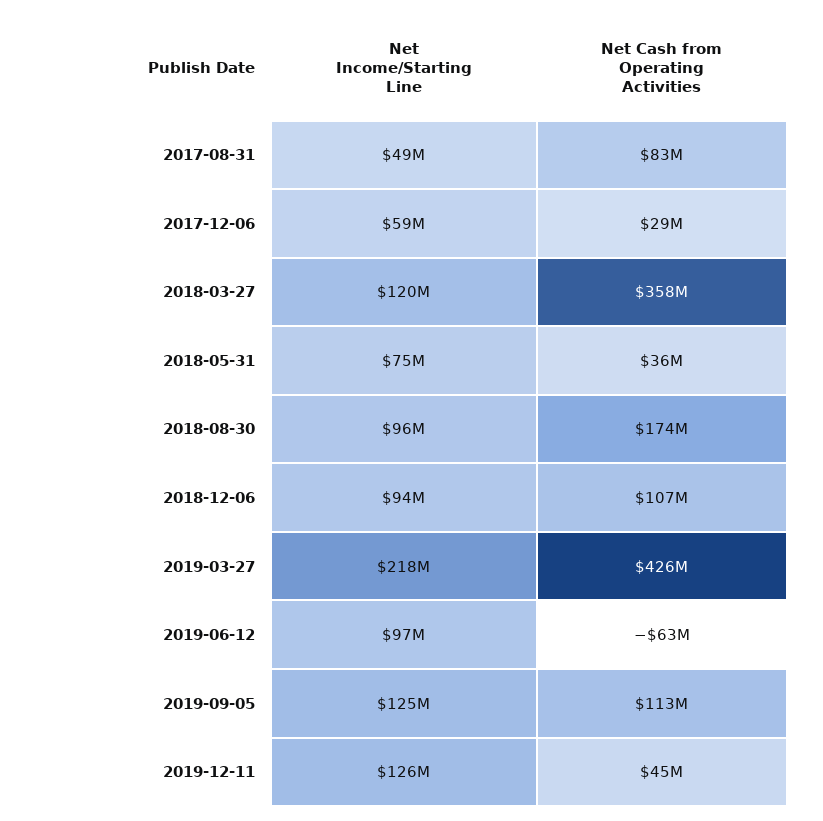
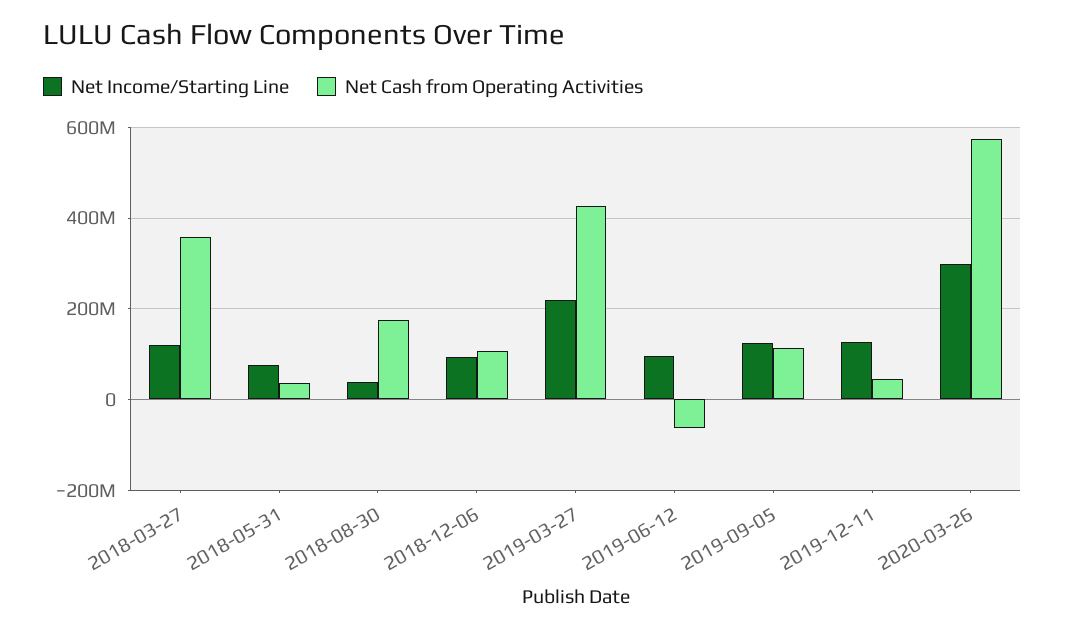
Net Income/Starting Line, 2017-08-31: 49000000 -> none
Net Cash from Operating Activities, 2017-08-31: 83000000 -> none
Net Income/Starting Line, 2017-12-06: 59000000 -> none
Net Cash from Operating Activities, 2017-12-06: 29000000 -> none
Net Income/Starting Line, 2018-08-30: 96000000 -> 40000000
Net Income/Starting Line, 2020-03-26: none -> 300000000
Net Cash from Operating Activities, 2020-03-26: none -> 580000000

